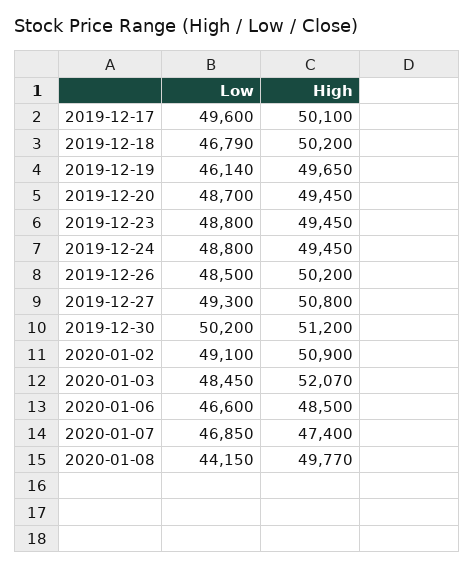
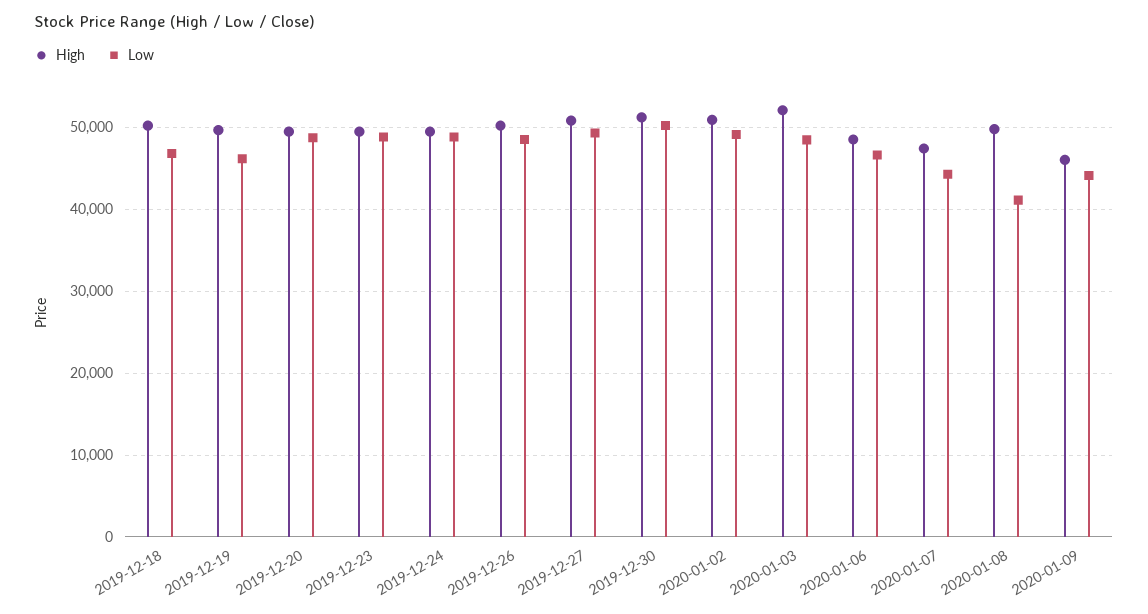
Low, 2019-12-17: 49600 -> none
High, 2019-12-17: 50100 -> none
Low, 2020-01-07: 46850 -> 44000
Low, 2020-01-08: 44150 -> 41000
High, 2020-01-09: none -> 46000
Low, 2020-01-09: none -> 44000

